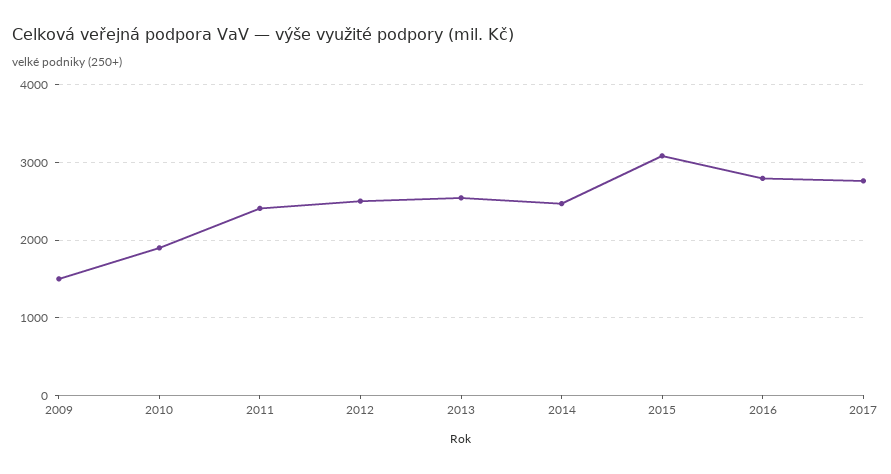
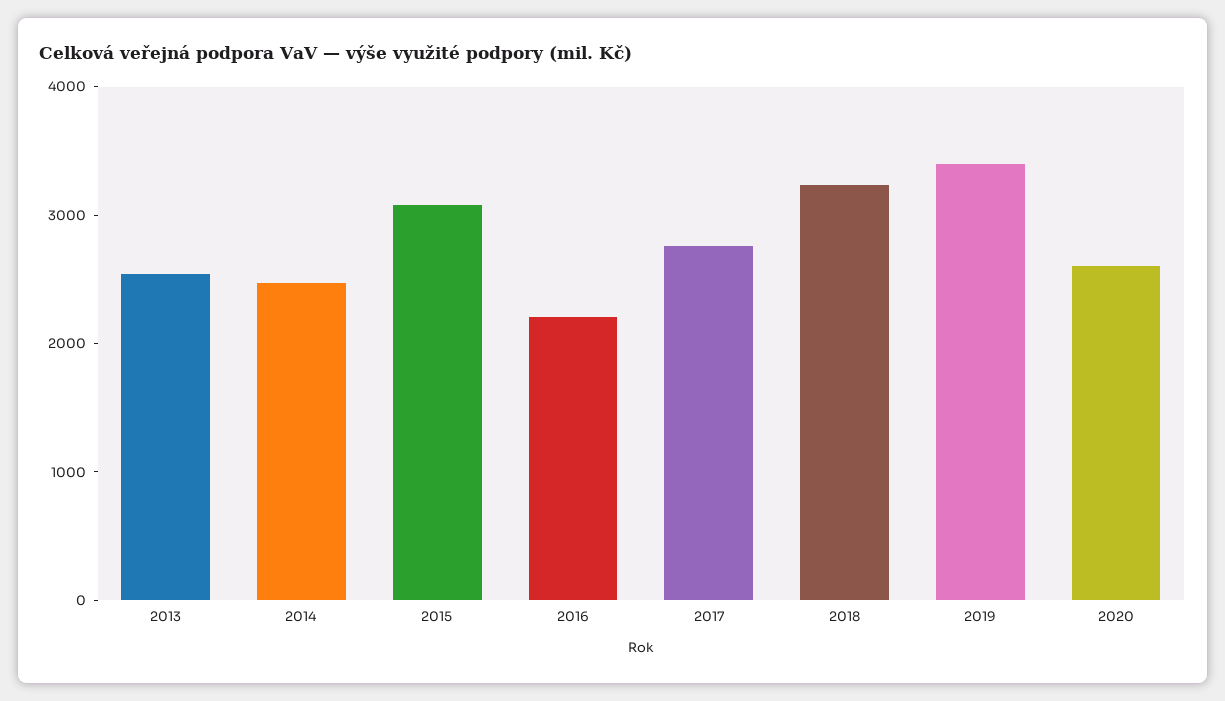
2009: 1500 -> none
2010: 1900 -> none
2011: 2400 -> none
2012: 2500 -> none
2016: 2800 -> 2200
2018: none -> 3200
2019: none -> 3400
2020: none -> 2600

